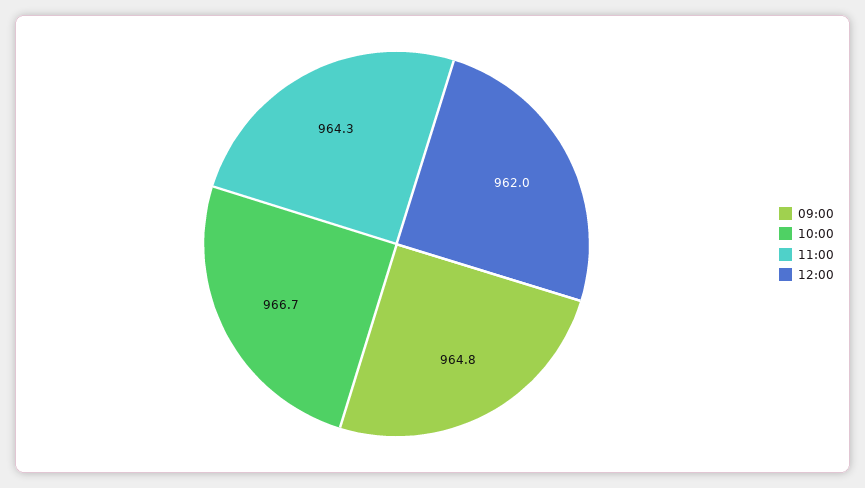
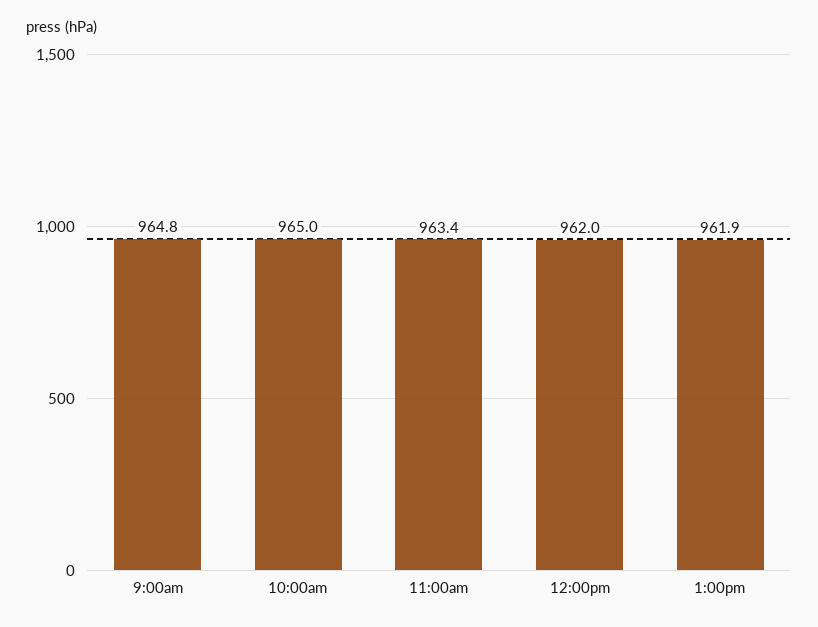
10:00: 966.7 -> 965
11:00: 964.3 -> 963.4
1:00pm: none -> 961.9

